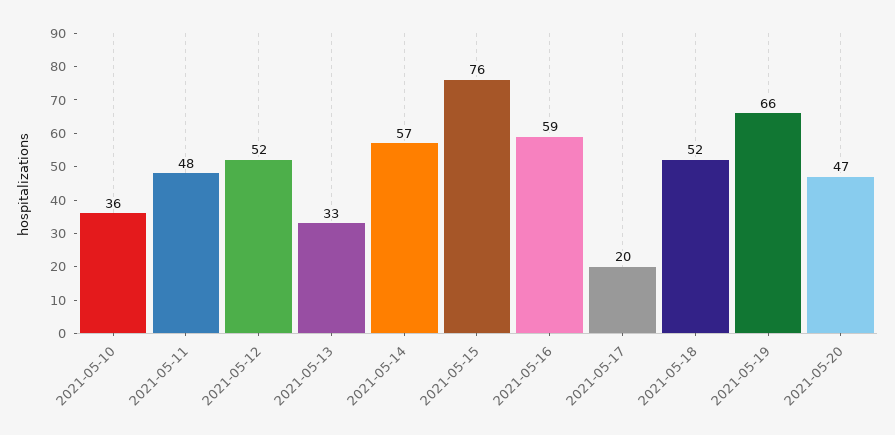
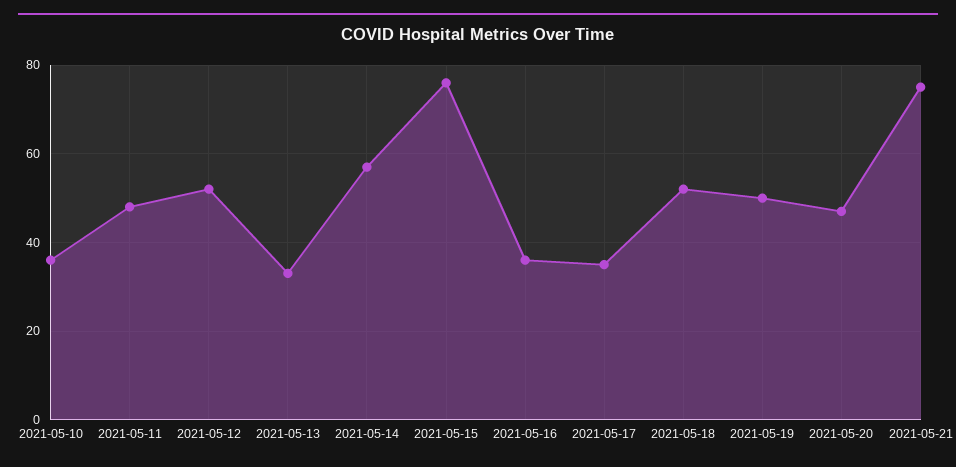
2021-05-16: 59 -> 35
2021-05-17: 20 -> 35
2021-05-19: 66 -> 50
2021-05-21: none -> 75

